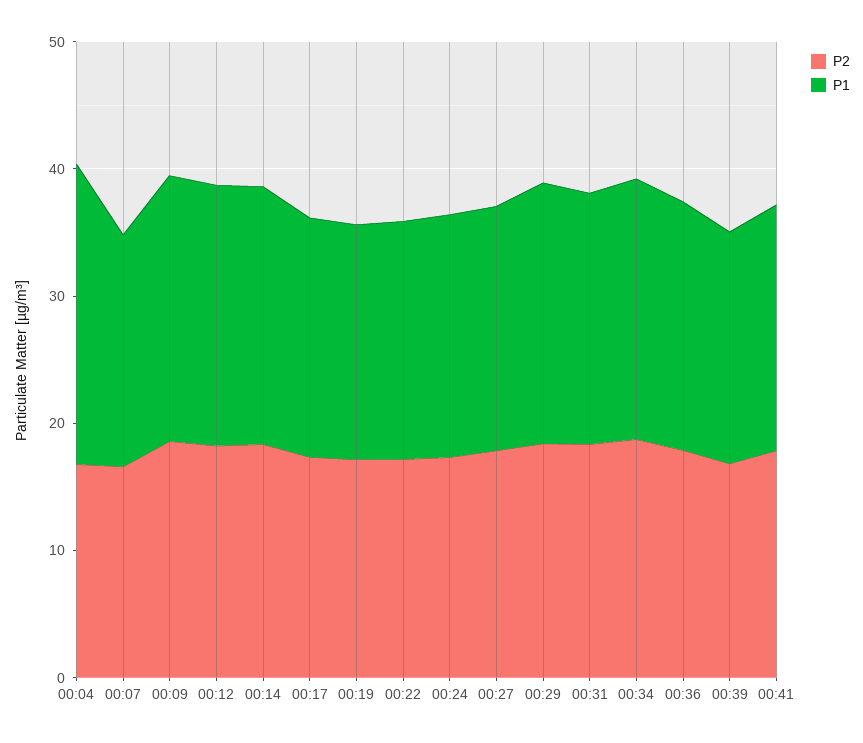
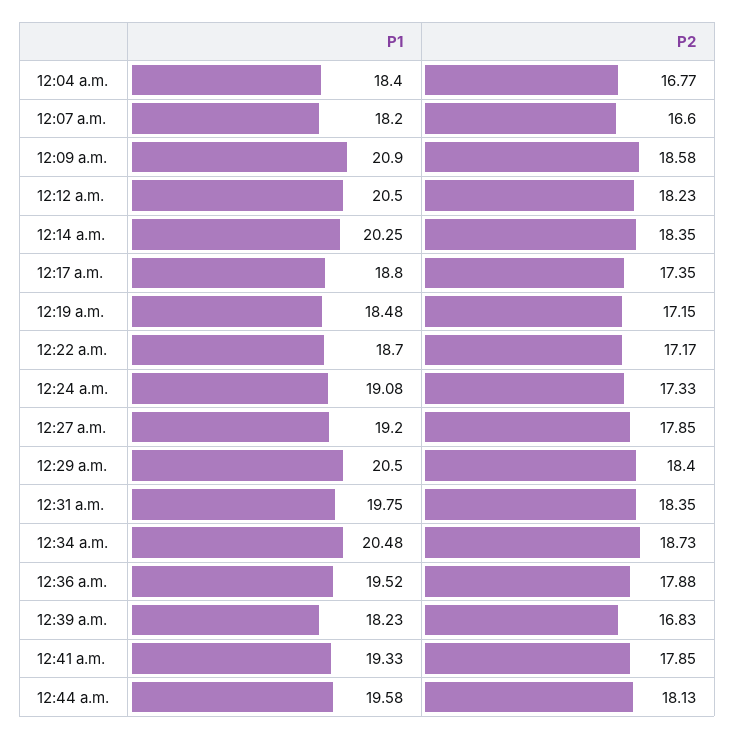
P1, 00:04: 24 -> 18.4
P1, 12:44 a.m.: none -> 19.58
P2, 12:44 a.m.: none -> 18.13

